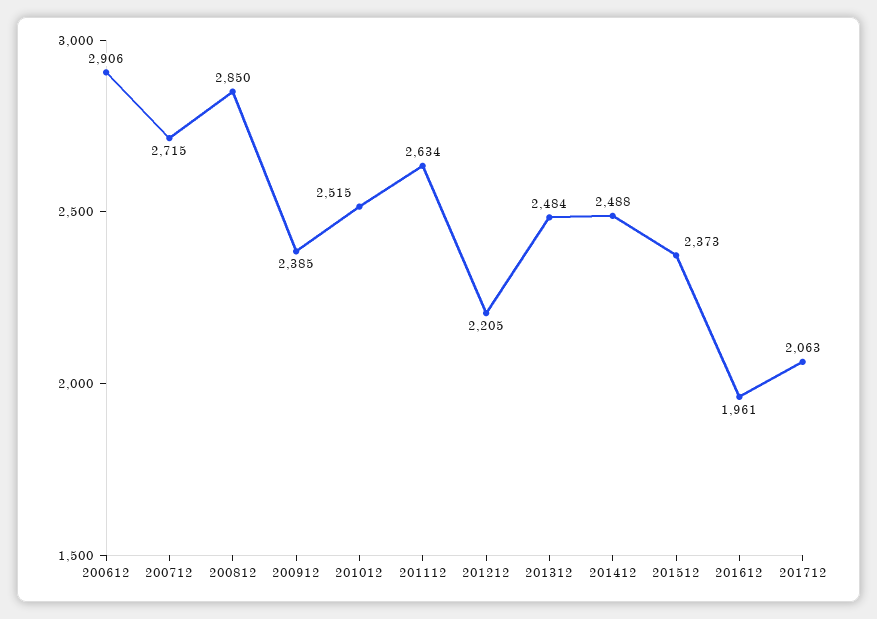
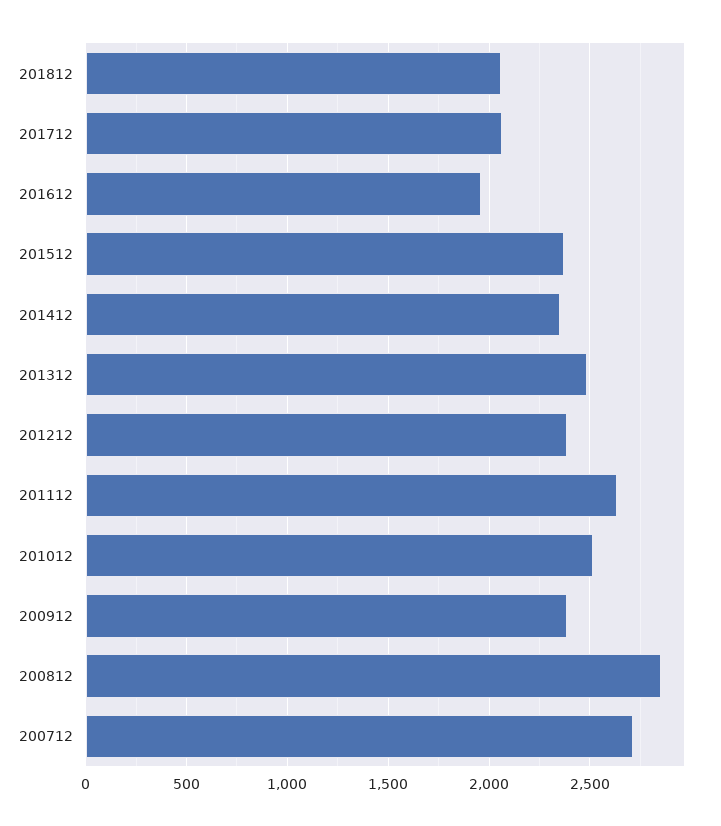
200612: 2906 -> none
201212: 2205 -> 2400
201412: 2488 -> 2350
201812: none -> 2050

